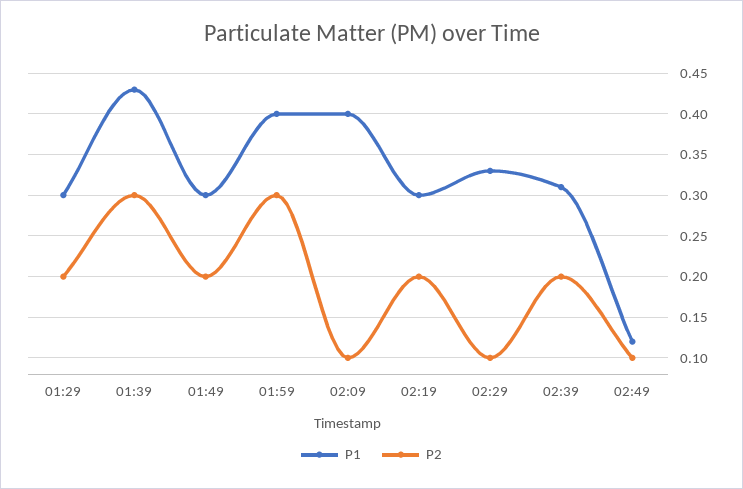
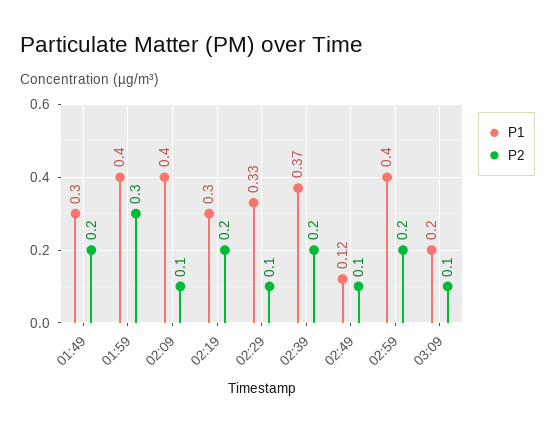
P1, 01:29: 0.3 -> none
P2, 01:29: 0.2 -> none
P1, 01:39: 0.43 -> none
P2, 01:39: 0.3 -> none
P1, 02:39: 0.31 -> 0.37
P1, 02:59: none -> 0.4
P2, 02:59: none -> 0.2
P1, 03:09: none -> 0.2
P2, 03:09: none -> 0.1

